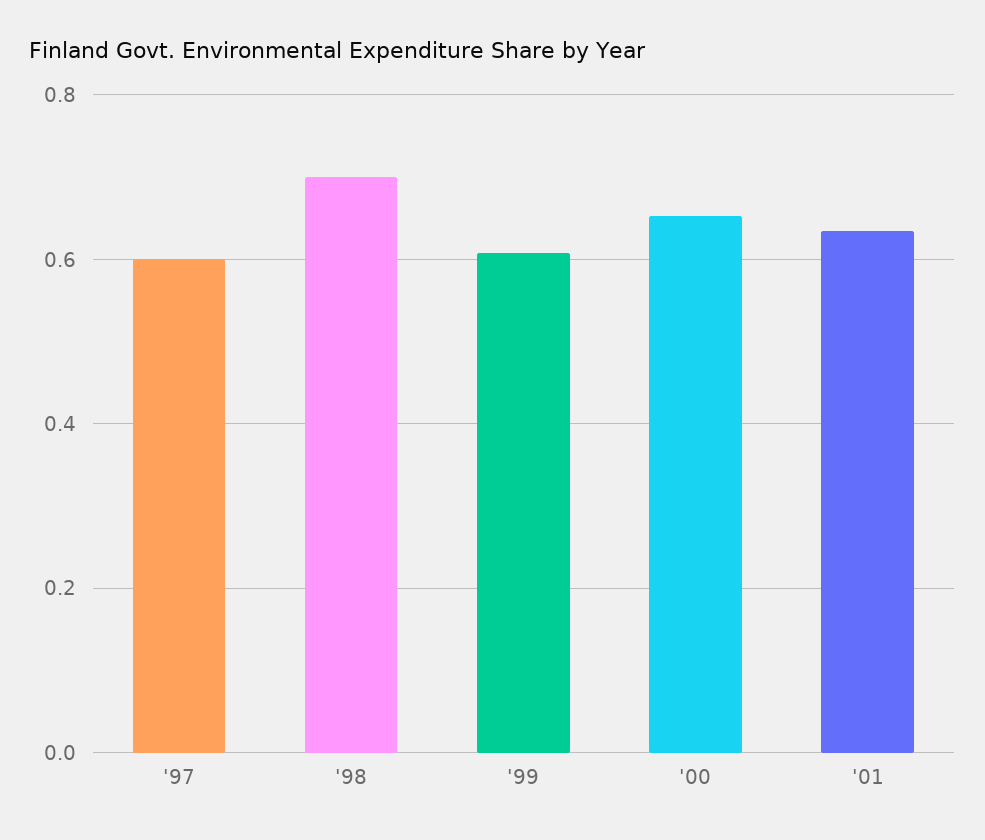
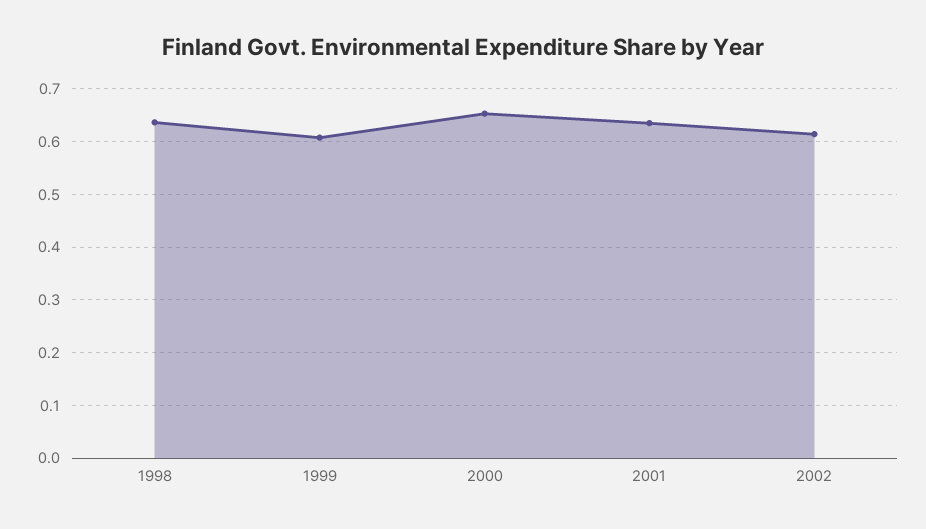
'97: 0.6 -> none
'98: 0.7 -> 0.64
2002: none -> 0.62

